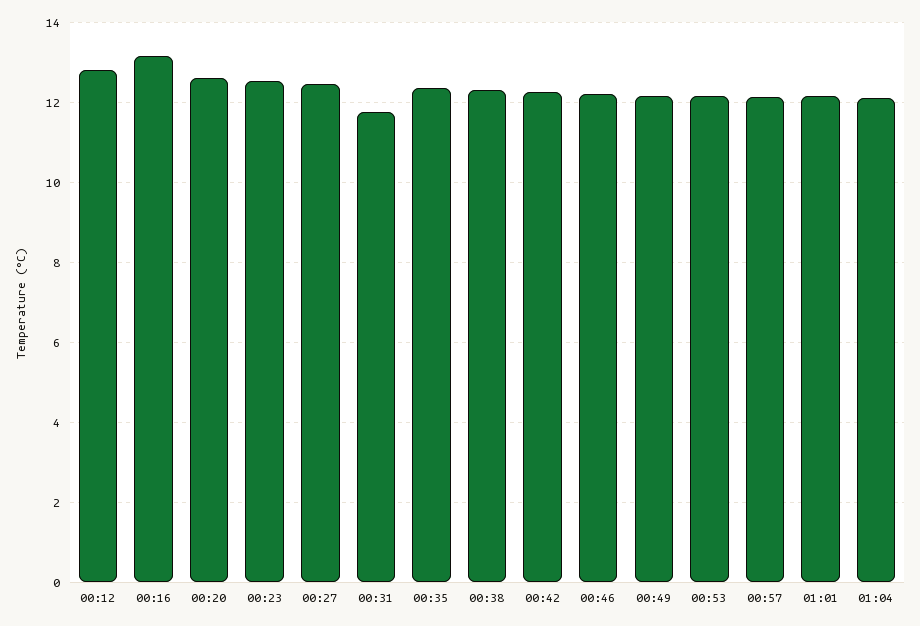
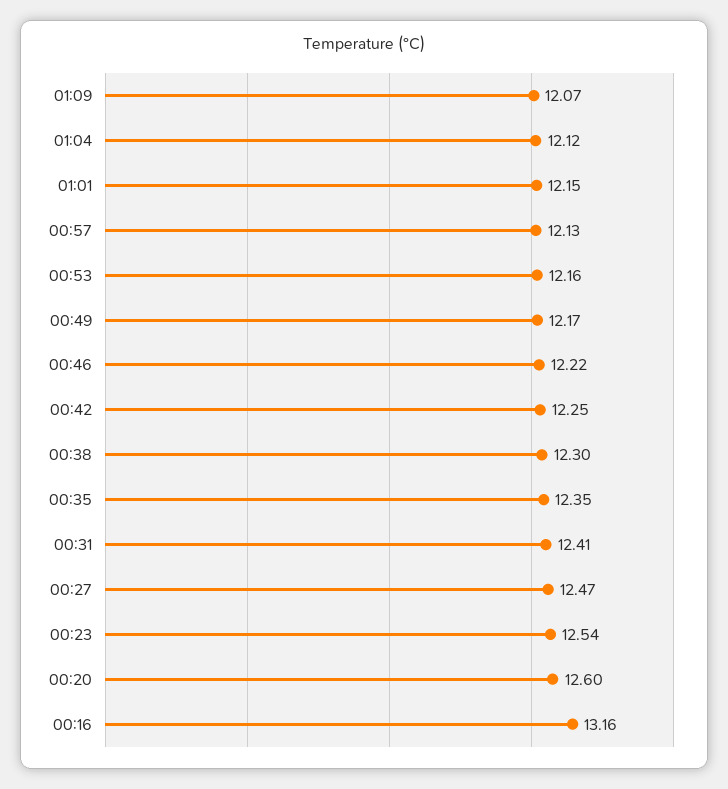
00:12: 12.8 -> none
00:31: 11.8 -> 12.41
01:09: none -> 12.07

